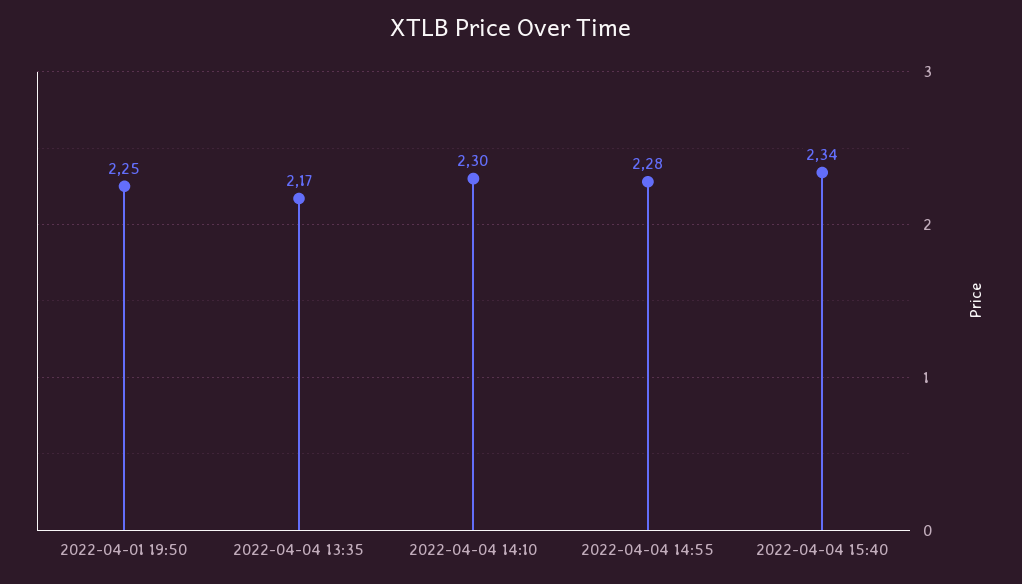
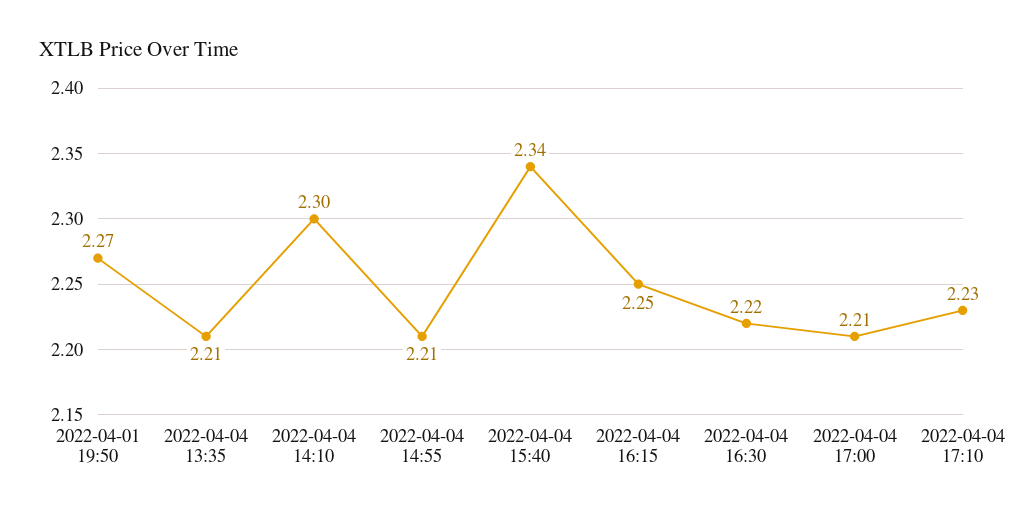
2022-04-01 19:50: 2.25 -> 2.27
2022-04-04 13:35: 2.17 -> 2.21
2022-04-04 14:55: 2.28 -> 2.21
2022-04-04 16:15: none -> 2.25
2022-04-04 16:30: none -> 2.22
2022-04-04 17:00: none -> 2.21
2022-04-04 17:10: none -> 2.23

